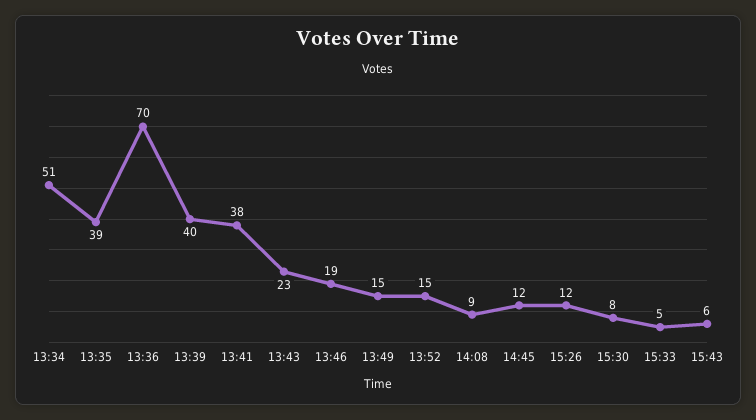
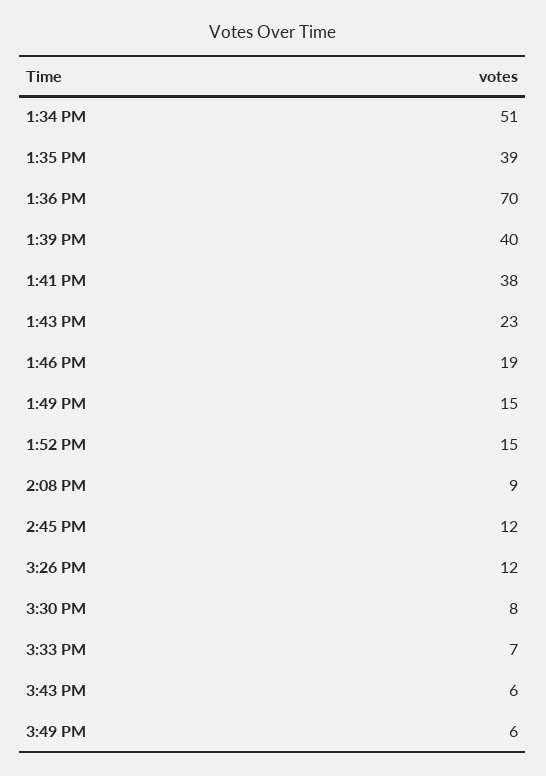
15:33: 5 -> 7
3:49 PM: none -> 6

